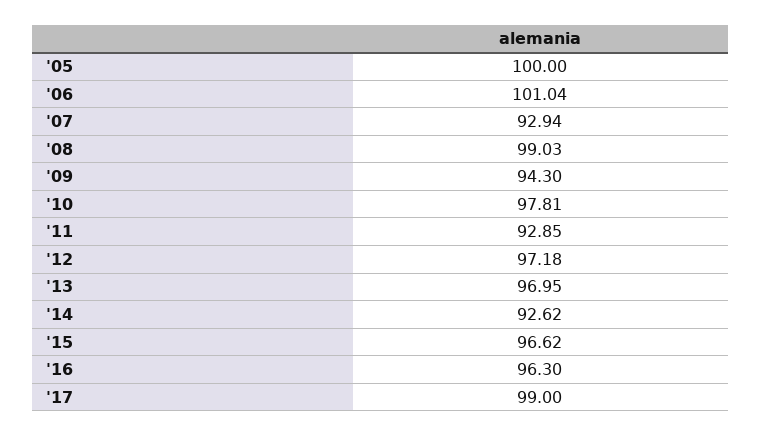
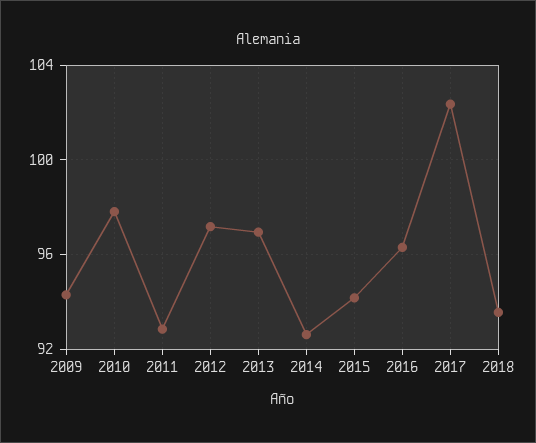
'05: 100 -> none
'06: 101.04 -> none
'07: 92.94 -> none
'08: 99.03 -> none
'15: 96.62 -> 94
'17: 99 -> 102.5
2018: none -> 93.5

